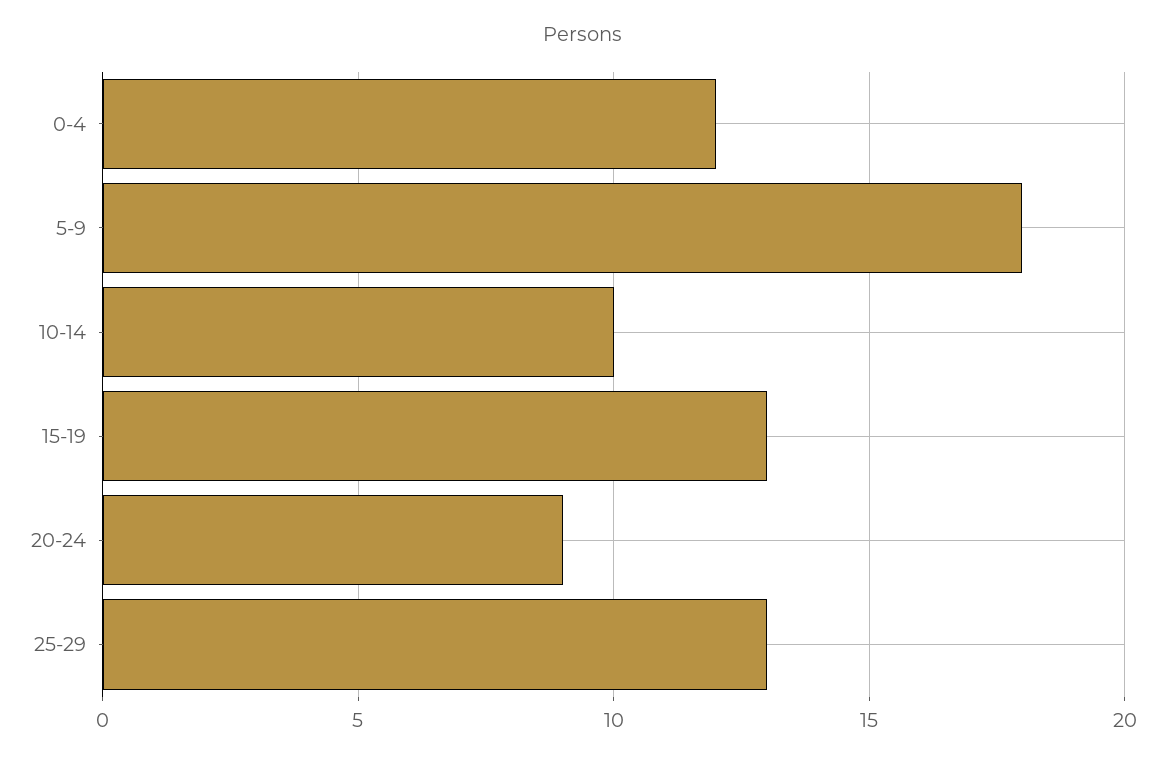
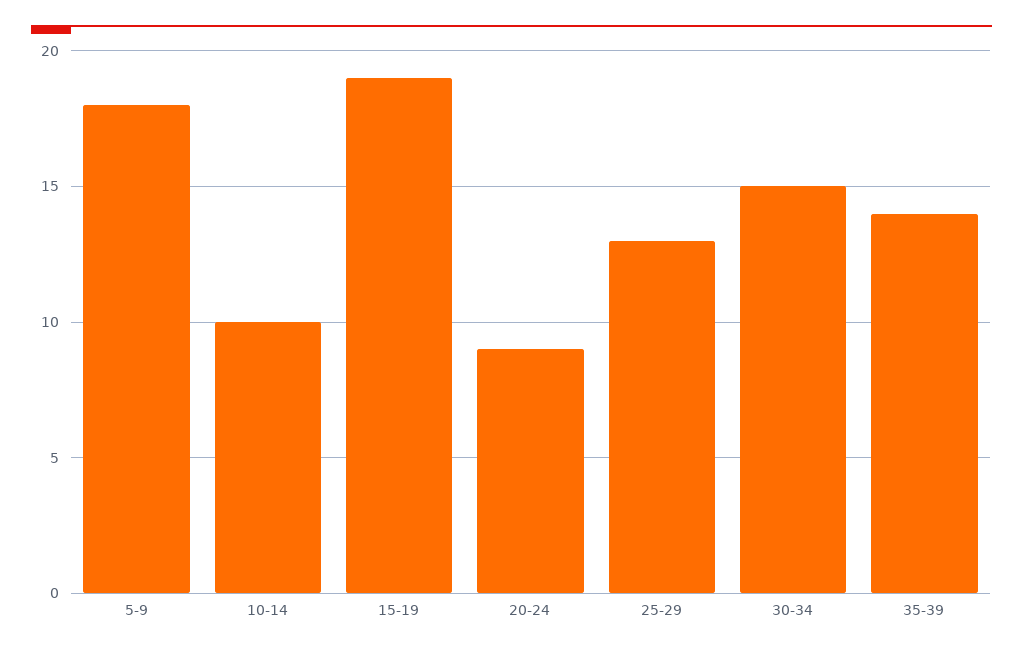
0-4: 12 -> none
15-19: 13 -> 19
30-34: none -> 15
35-39: none -> 14

